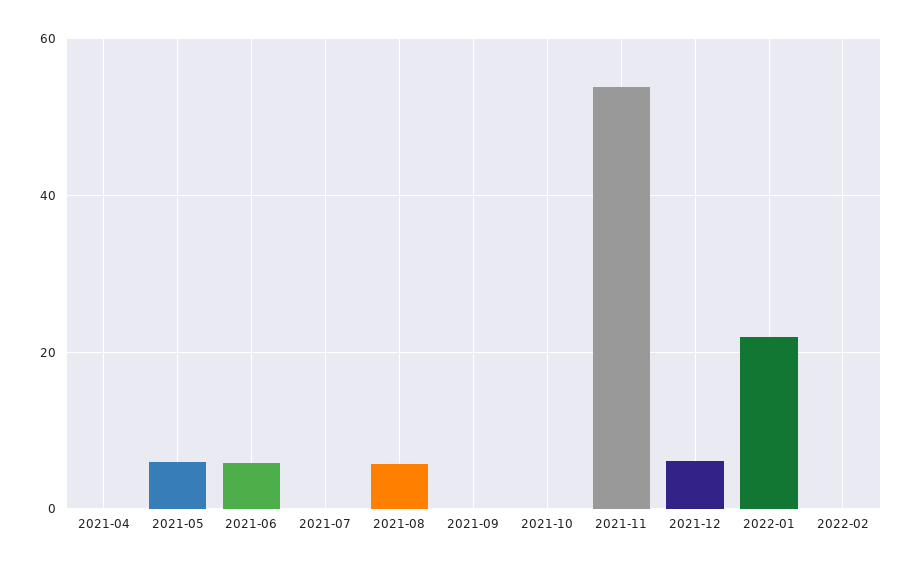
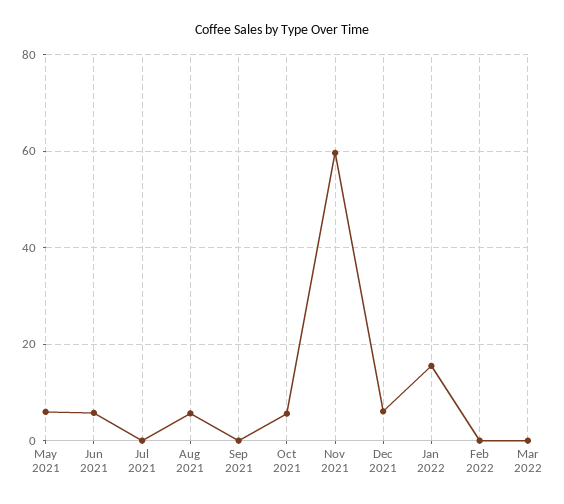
2021-04: 0 -> none
2021-10: 0 -> 6
2021-11: 54 -> 60
2022-01: 22 -> 16
Mar 2022: none -> 0

